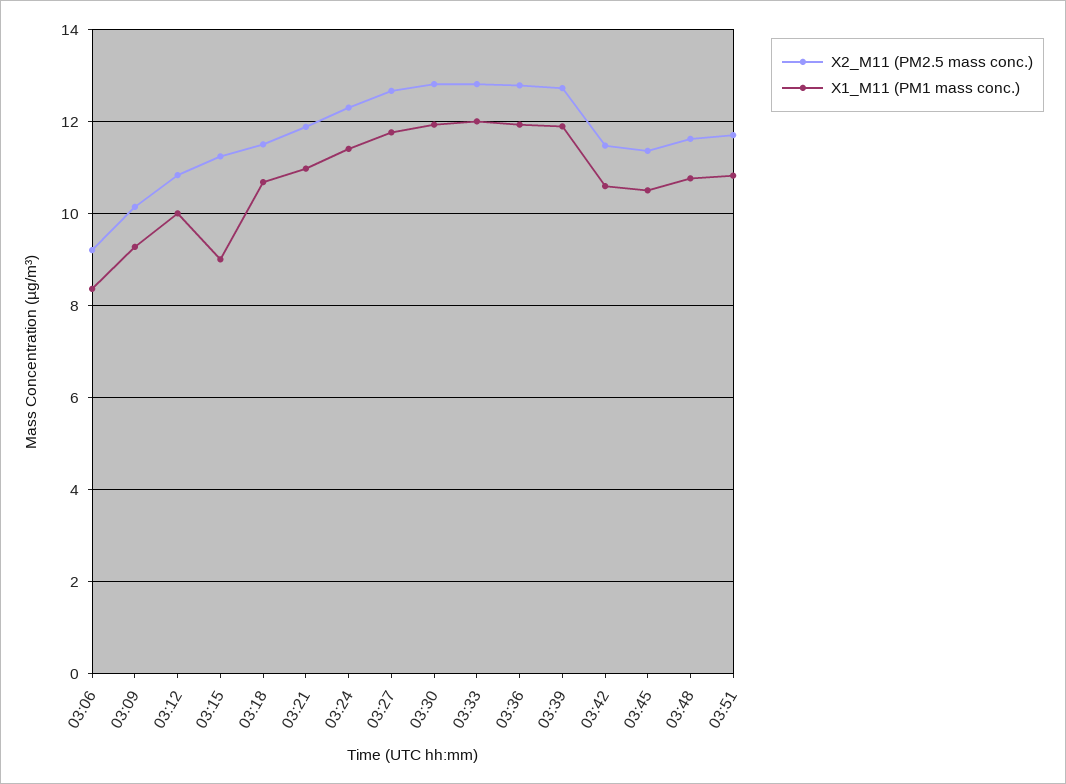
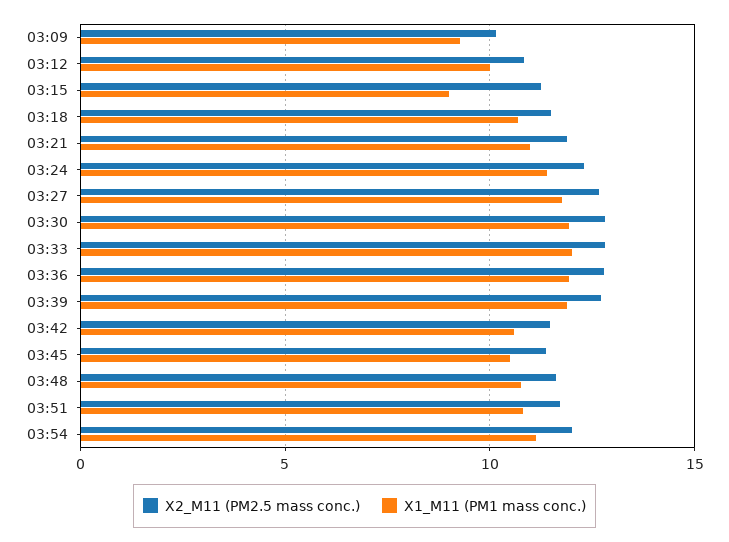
X2_M11 (PM2.5 mass conc.), 03:06: 9.2 -> none
X1_M11 (PM1 mass conc.), 03:06: 8.4 -> none
X2_M11 (PM2.5 mass conc.), 03:54: none -> 12
X1_M11 (PM1 mass conc.), 03:54: none -> 11

